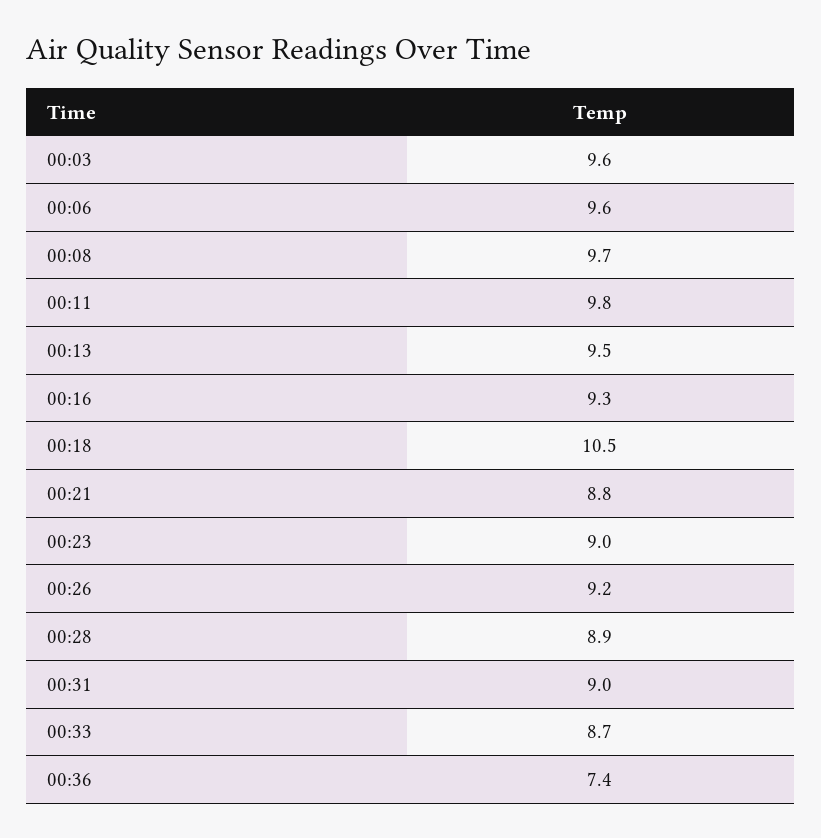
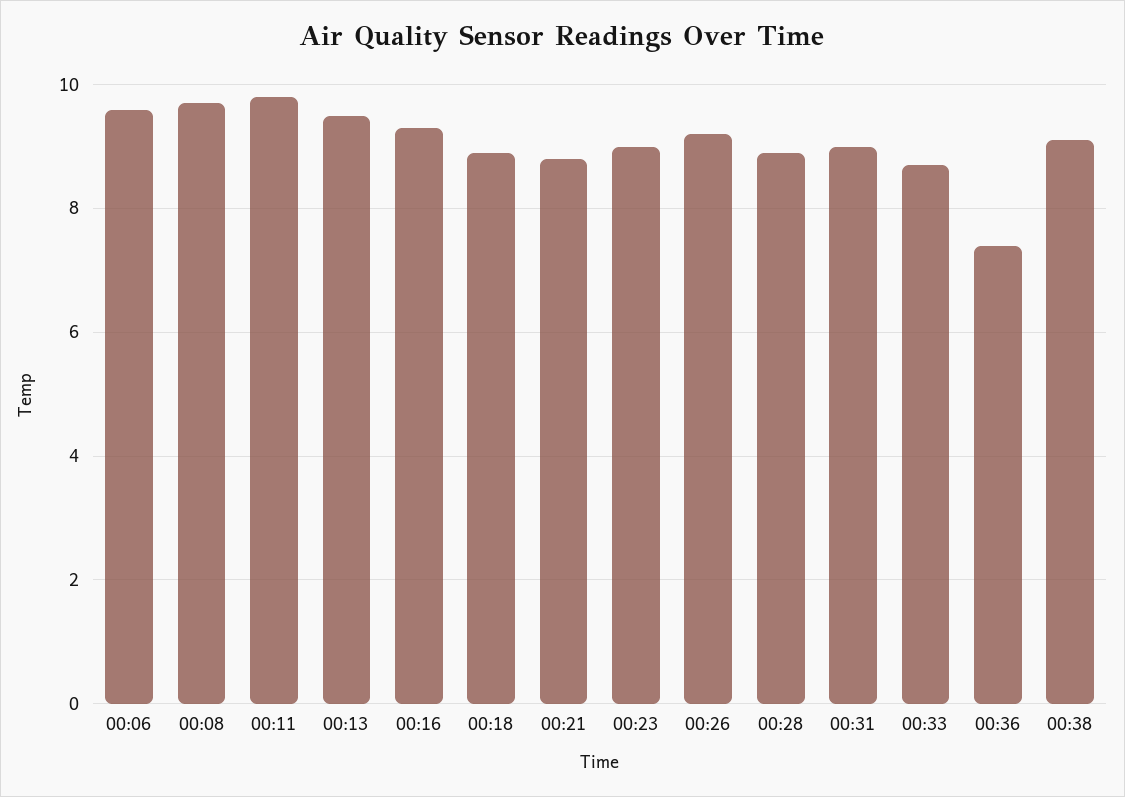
00:03: 9.6 -> none
00:18: 10.5 -> 9
00:38: none -> 9

